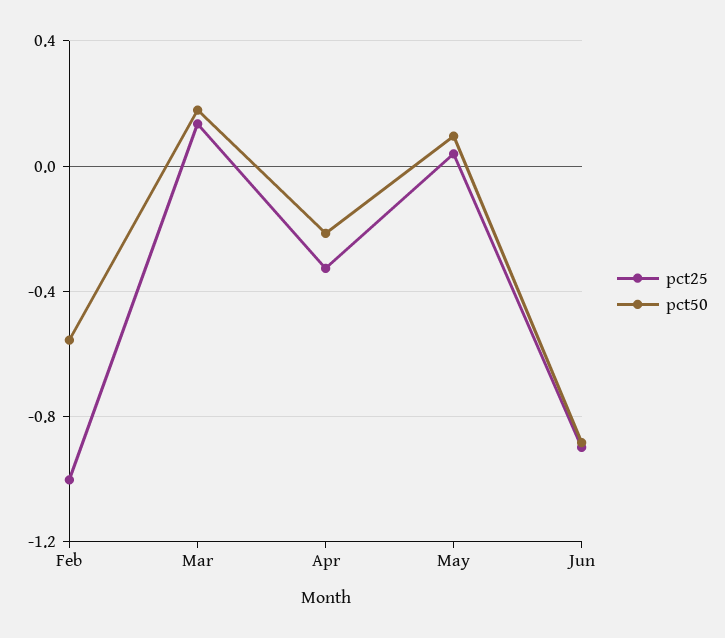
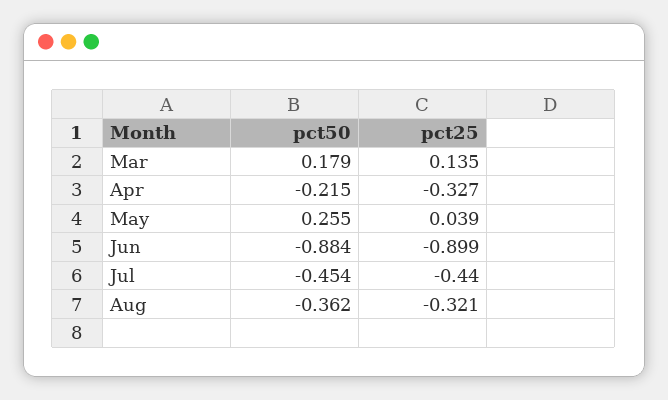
pct25, Feb: -1 -> none
pct50, Feb: -0.55 -> none
pct50, May: 0.1 -> 0.255
pct50, Jul: none -> -0.454
pct25, Jul: none -> -0.44
pct50, Aug: none -> -0.362
pct25, Aug: none -> -0.321

